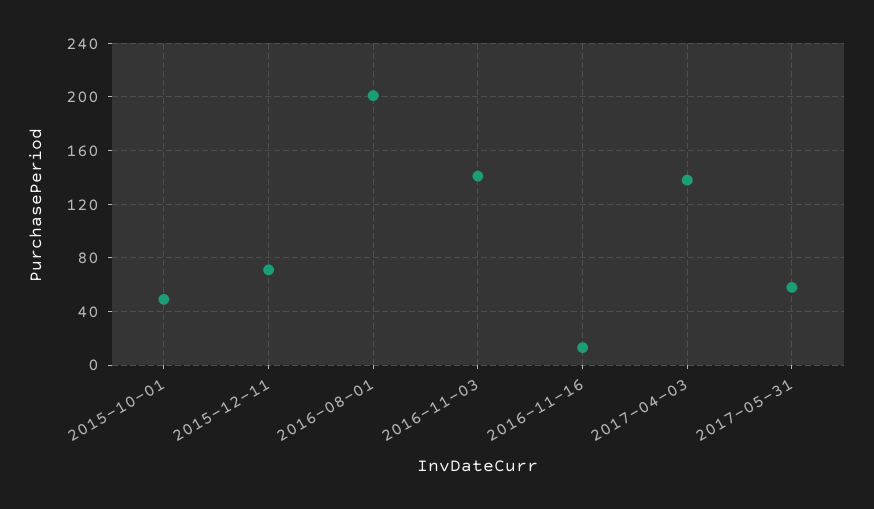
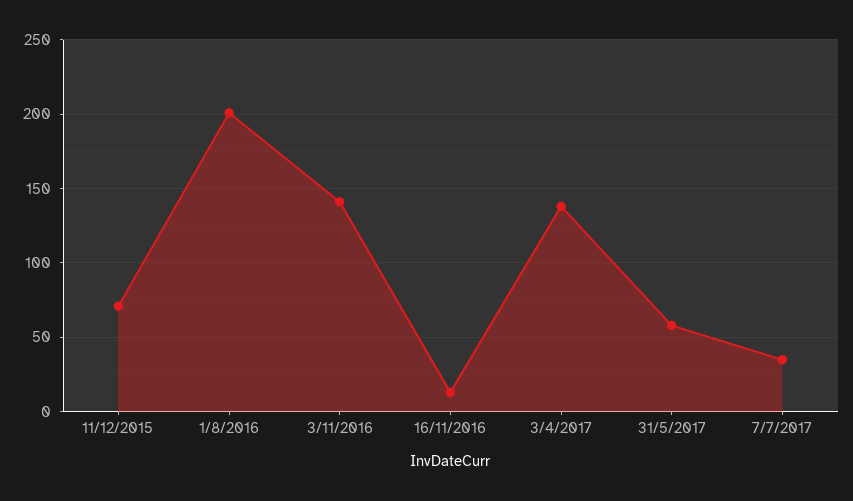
2015-10-01: 50 -> none
7/7/2017: none -> 35

